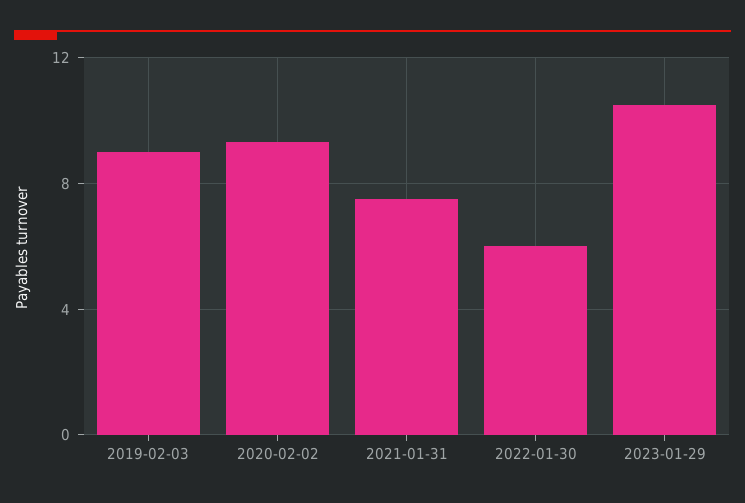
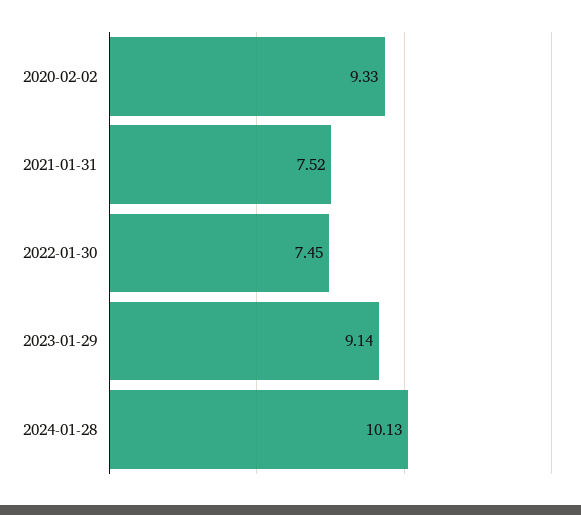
2019-02-03: 9 -> none
2022-01-30: 6 -> 7.45
2023-01-29: 10.5 -> 9.14
2024-01-28: none -> 10.13

